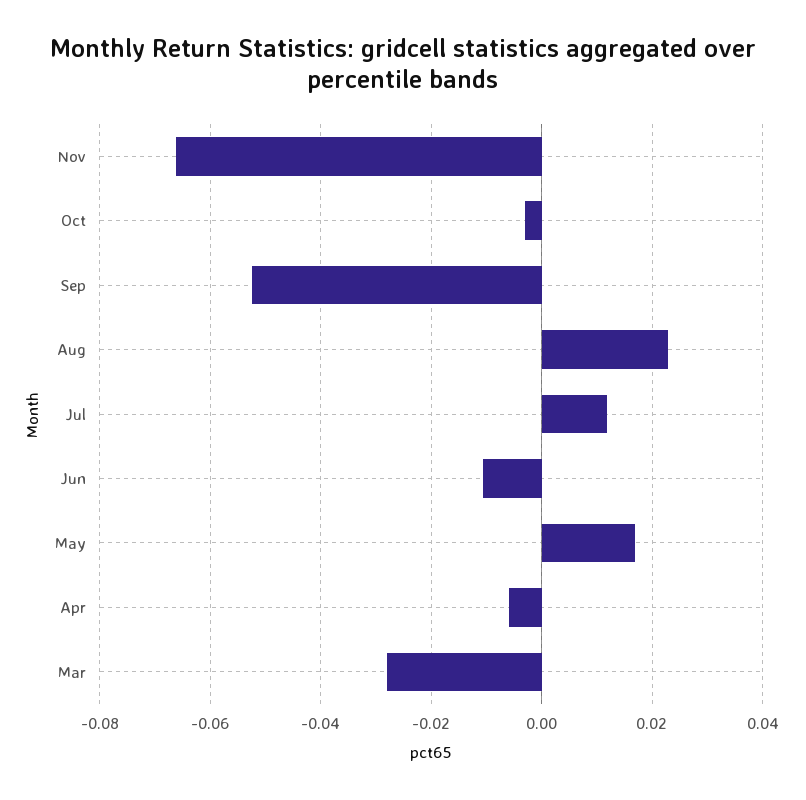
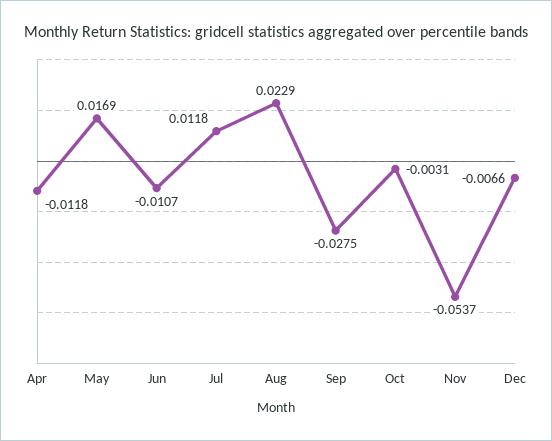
Nov: -0.066 -> -0.0537
Sep: -0.052 -> -0.0275
Apr: -0.006 -> -0.0118
Mar: -0.028 -> none
Dec: none -> -0.0066

